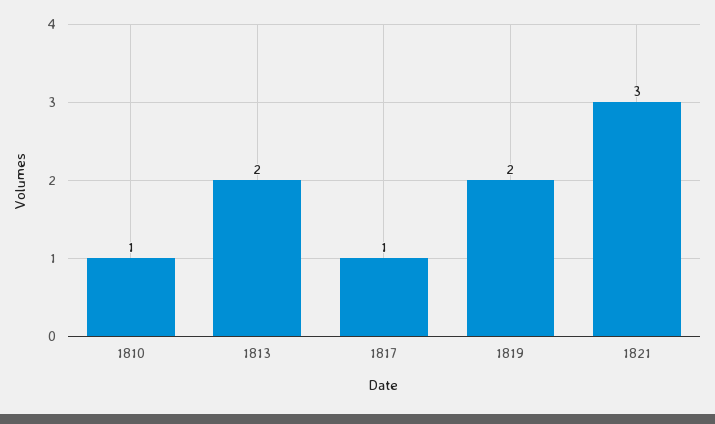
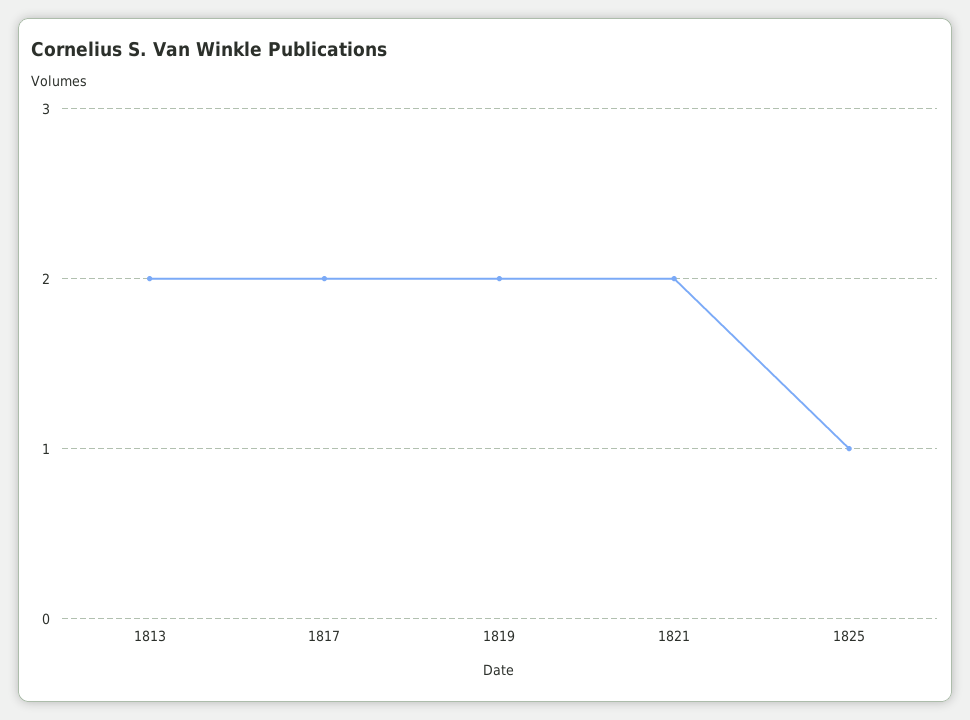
1810: 1 -> none
1817: 1 -> 2
1821: 3 -> 2
1825: none -> 1

